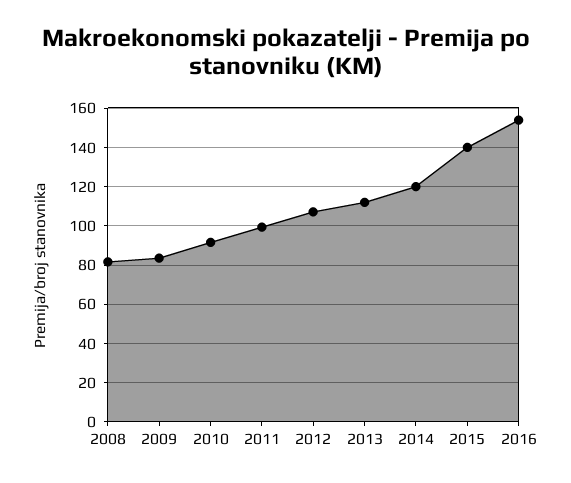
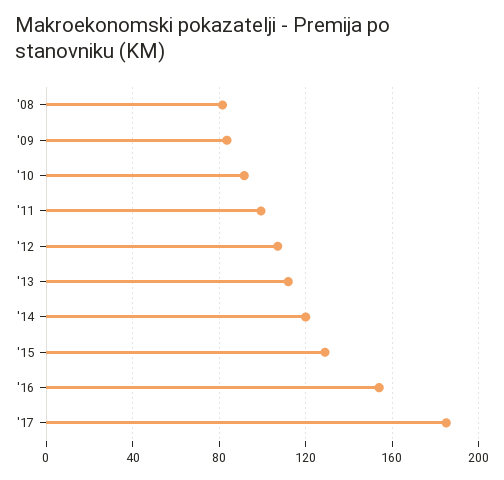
2015: 140 -> 130
'17: none -> 185

